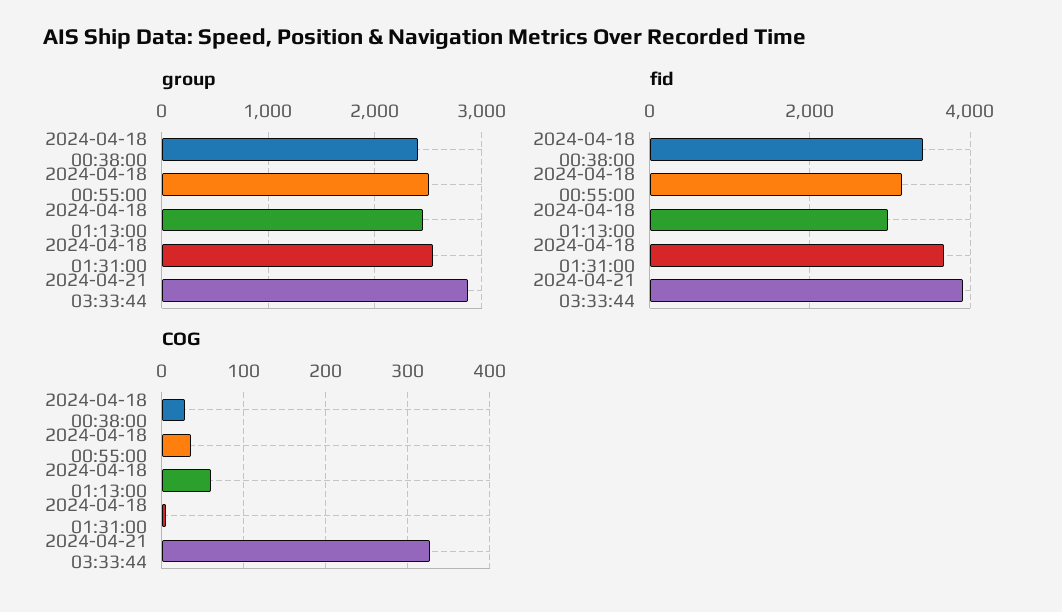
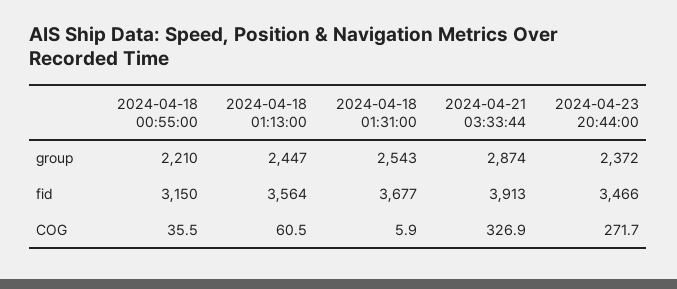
group, 2024-04-18 00:38:00: 2400 -> none
group, 2024-04-18 00:55:00: 2500 -> 2210
fid, 2024-04-18 00:38:00: 3400 -> none
fid, 2024-04-18 01:13:00: 3000 -> 3564
COG, 2024-04-18 00:38:00: 30 -> none
group, 2024-04-23 20:44:00: none -> 2372
fid, 2024-04-23 20:44:00: none -> 3466
COG, 2024-04-23 20:44:00: none -> 271.7

